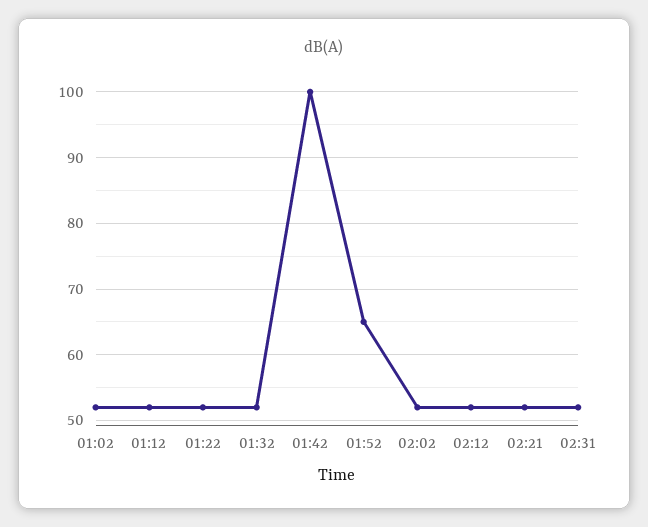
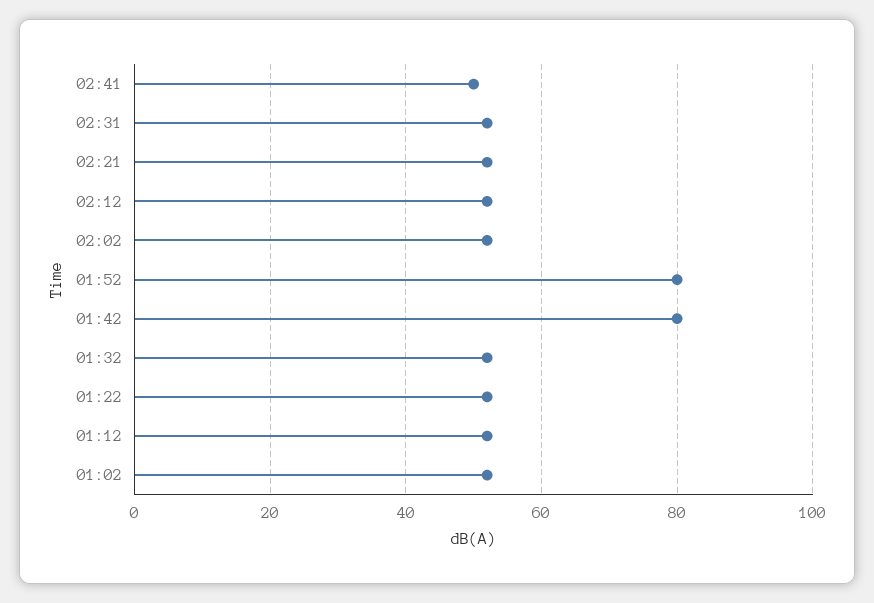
01:42: 100 -> 80
01:52: 65 -> 80
02:41: none -> 50

